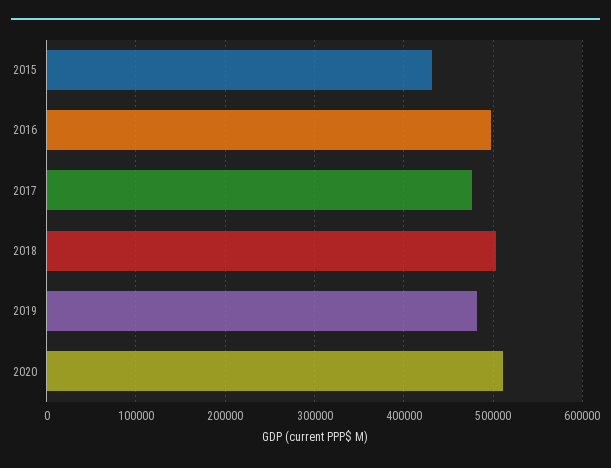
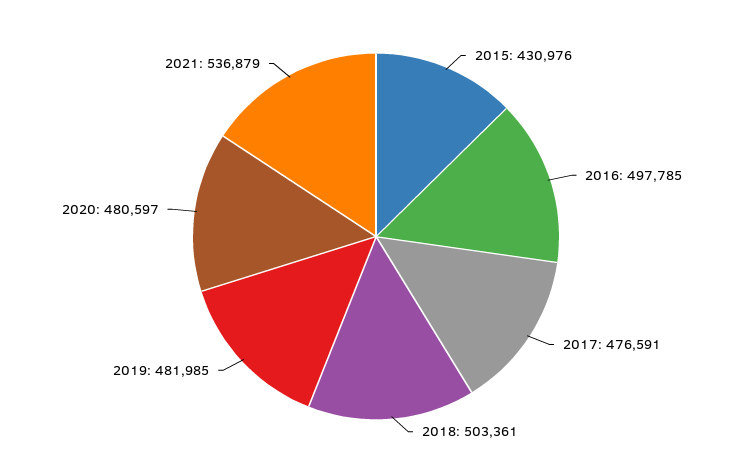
2020: 510000 -> 480597
2021: none -> 536879

